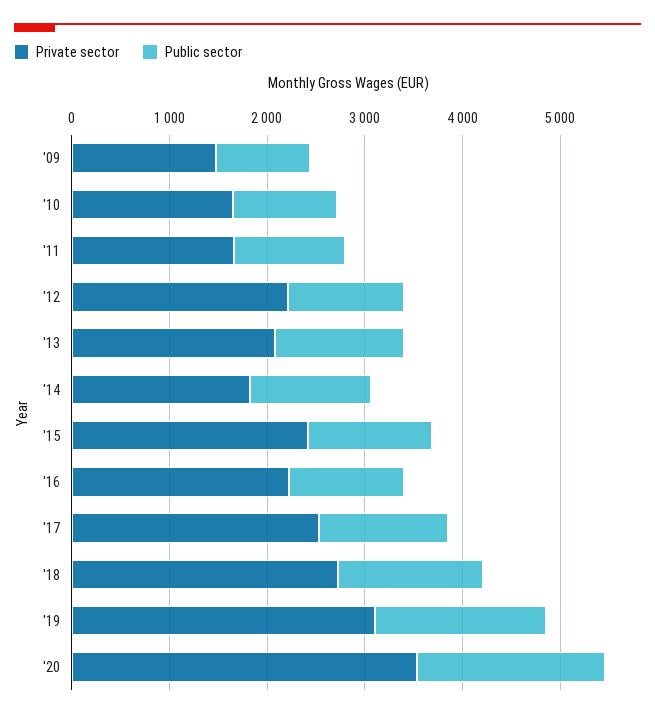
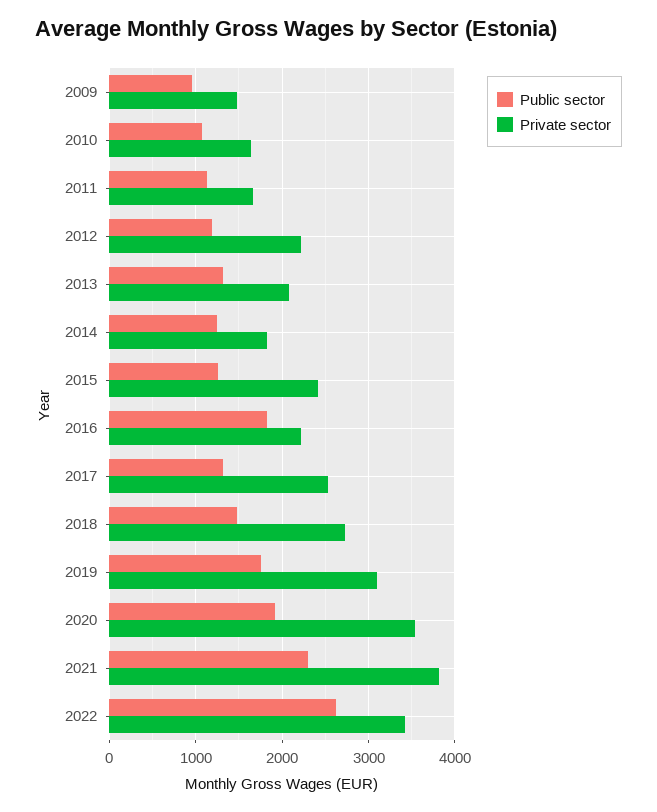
Public sector, '16: 1200 -> 1800
Public sector, 2021: none -> 2300
Private sector, 2021: none -> 3800
Public sector, 2022: none -> 2600
Private sector, 2022: none -> 3400

